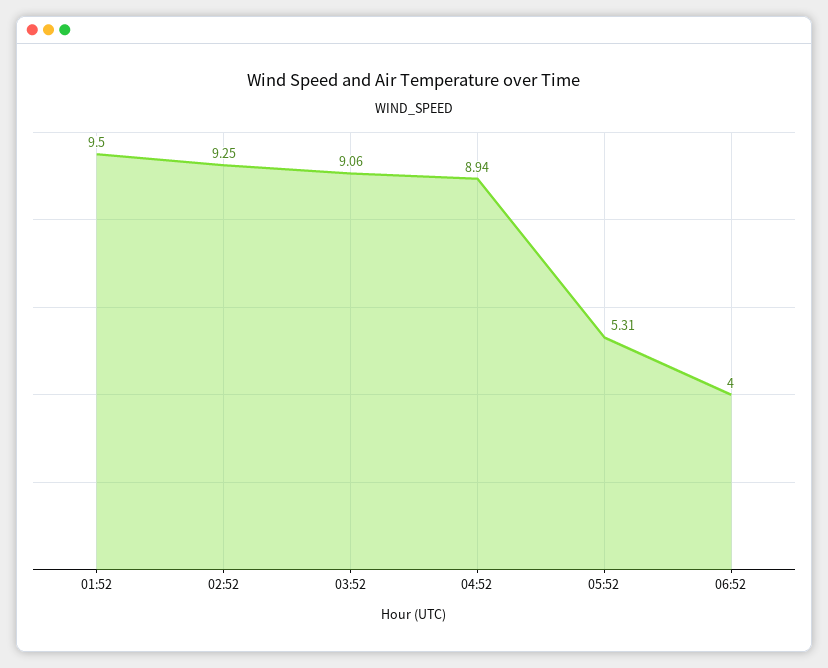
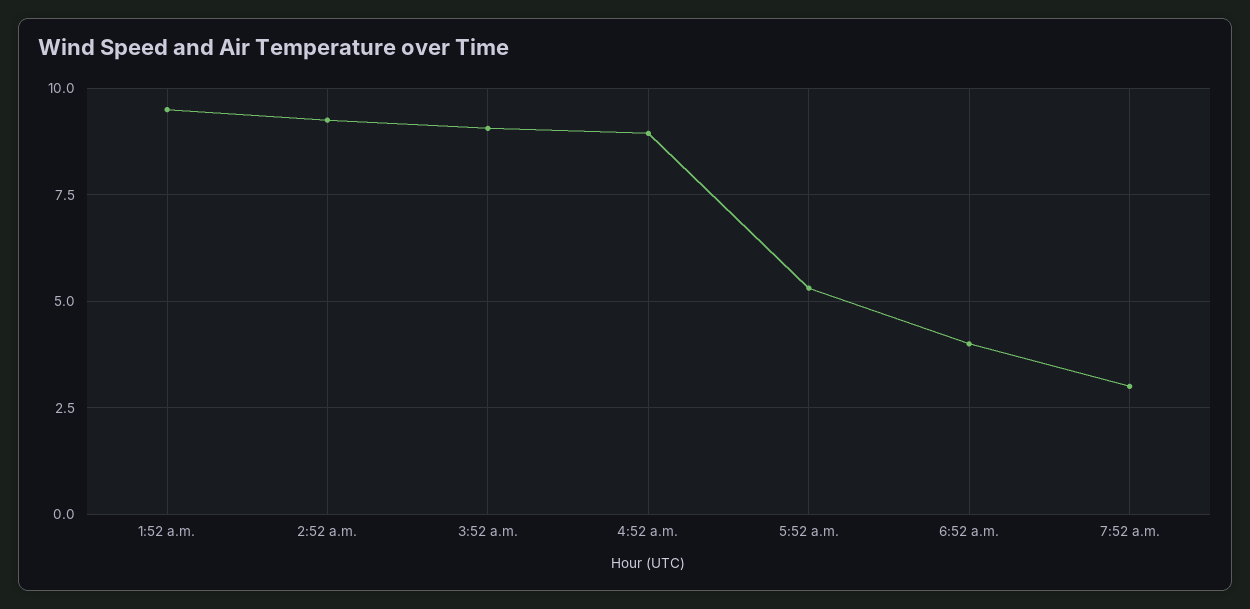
7:52 a.m.: none -> 3

